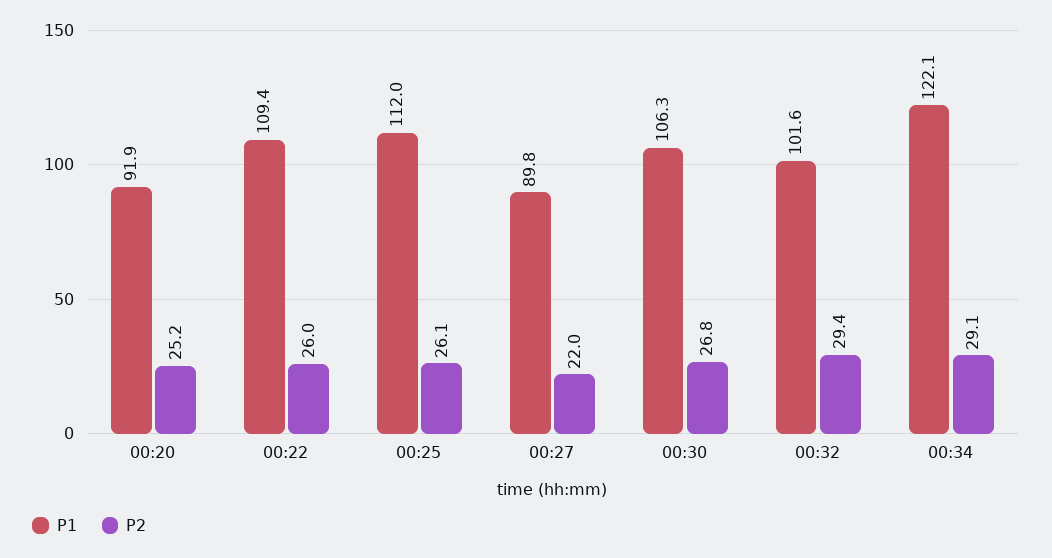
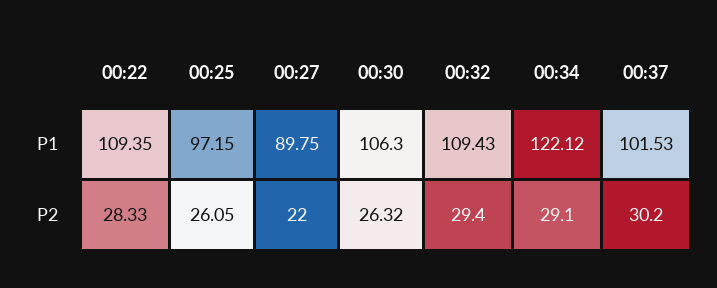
P1, 00:20: 91.9 -> none
P2, 00:20: 25.2 -> none
P2, 00:22: 26 -> 28.33
P1, 00:25: 112 -> 97.15
P2, 00:30: 26.8 -> 26.32
P1, 00:32: 101.6 -> 109.43
P1, 00:37: none -> 101.53
P2, 00:37: none -> 30.2

